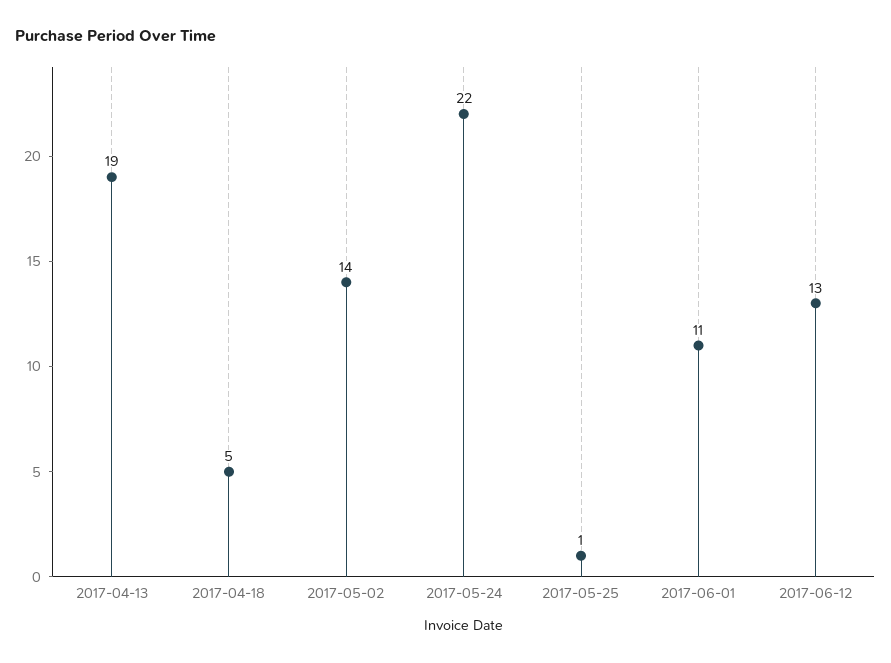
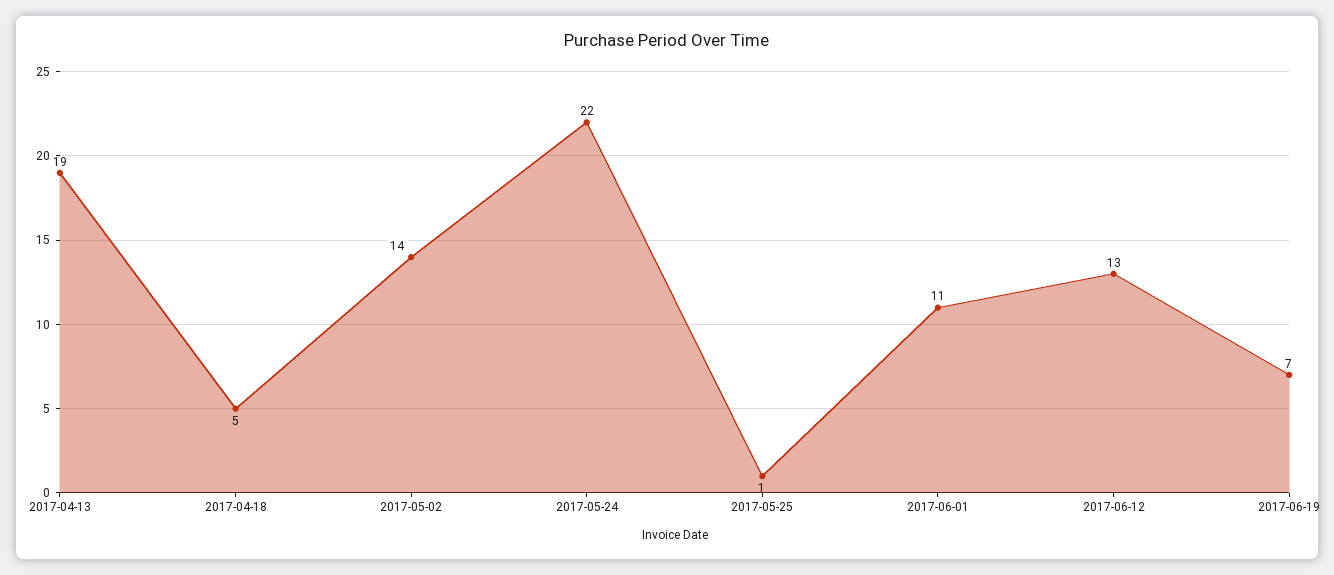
2017-06-19: none -> 7

